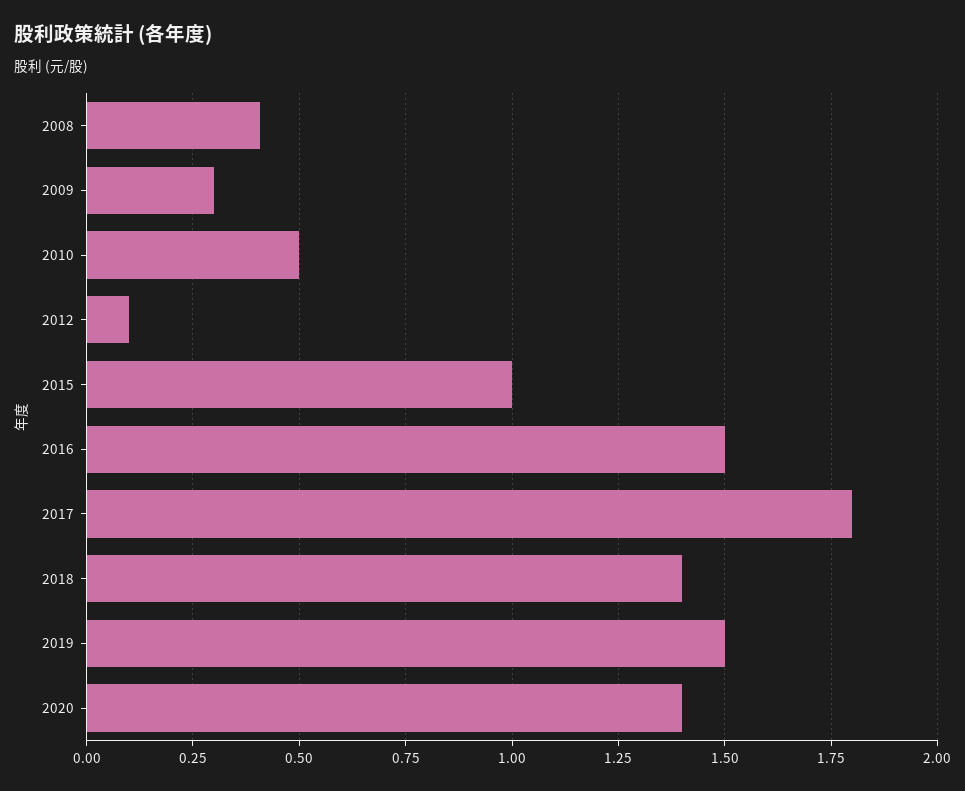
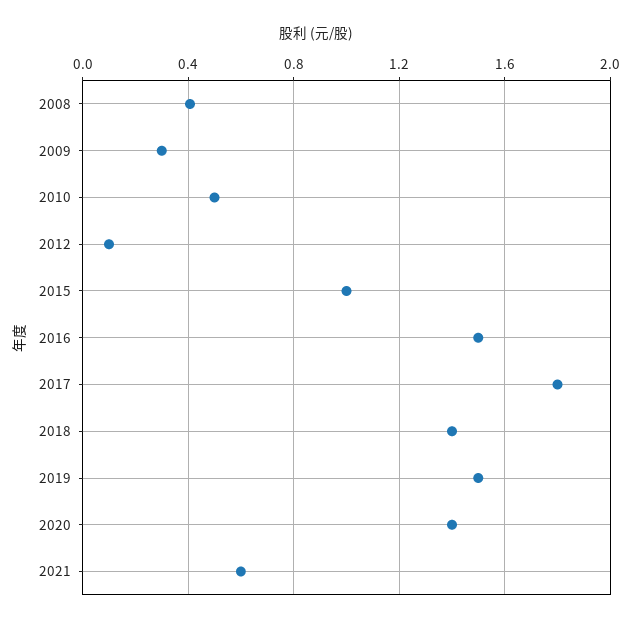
2021: none -> 0.6

